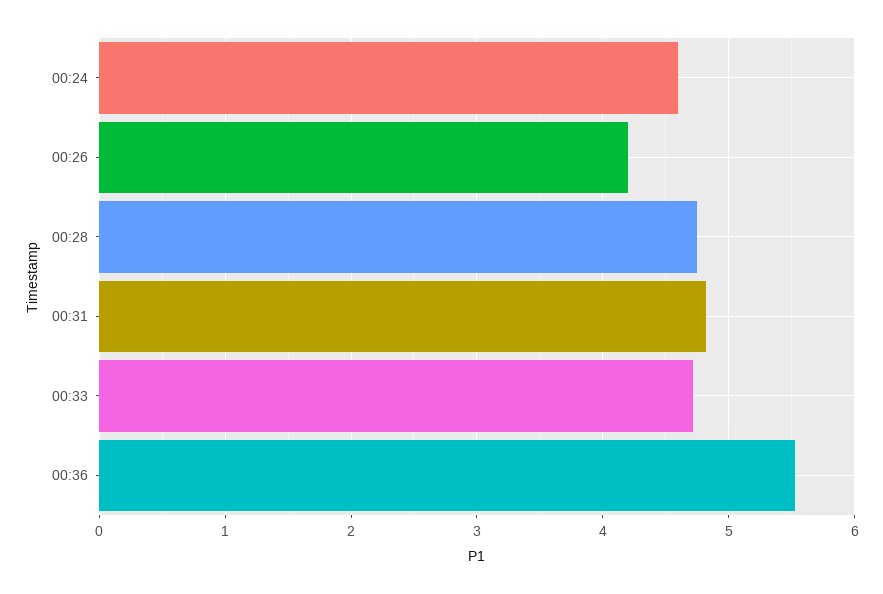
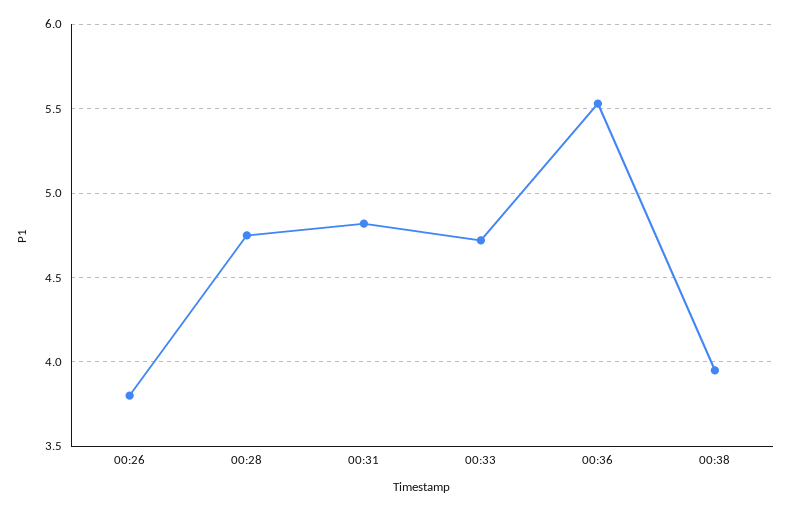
00:24: 4.6 -> none
00:26: 4.2 -> 3.8
00:38: none -> 3.95

